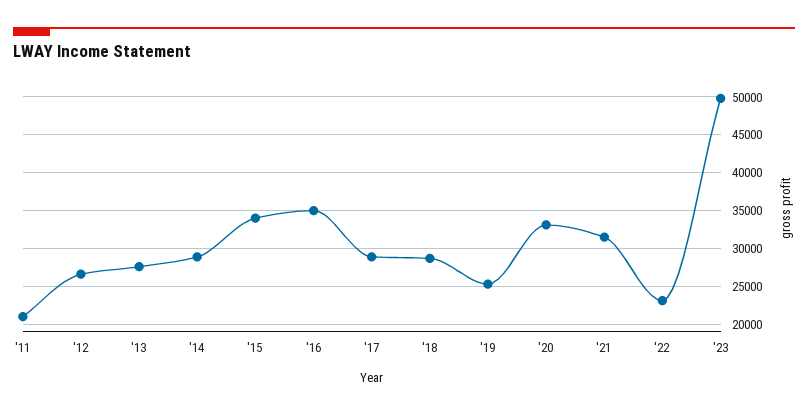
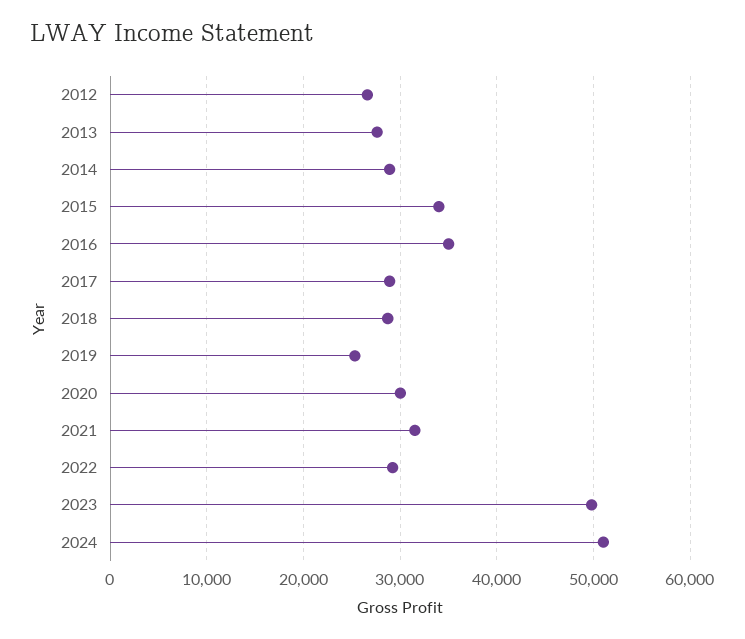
'11: 21000 -> none
'20: 33000 -> 30000
'22: 23000 -> 29000
2024: none -> 51000

